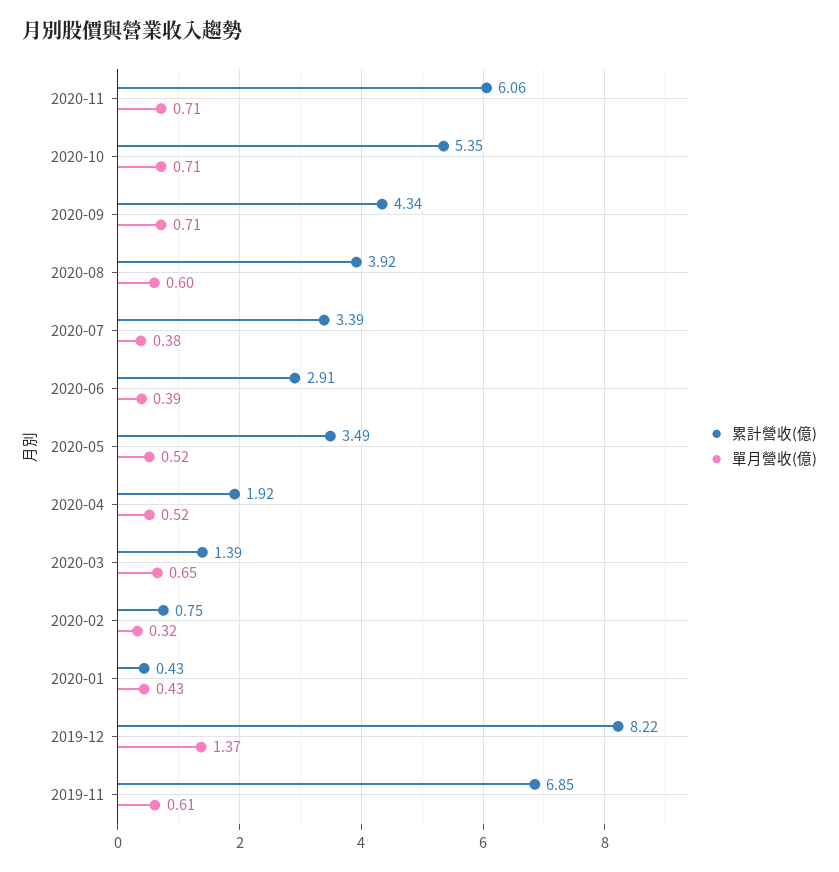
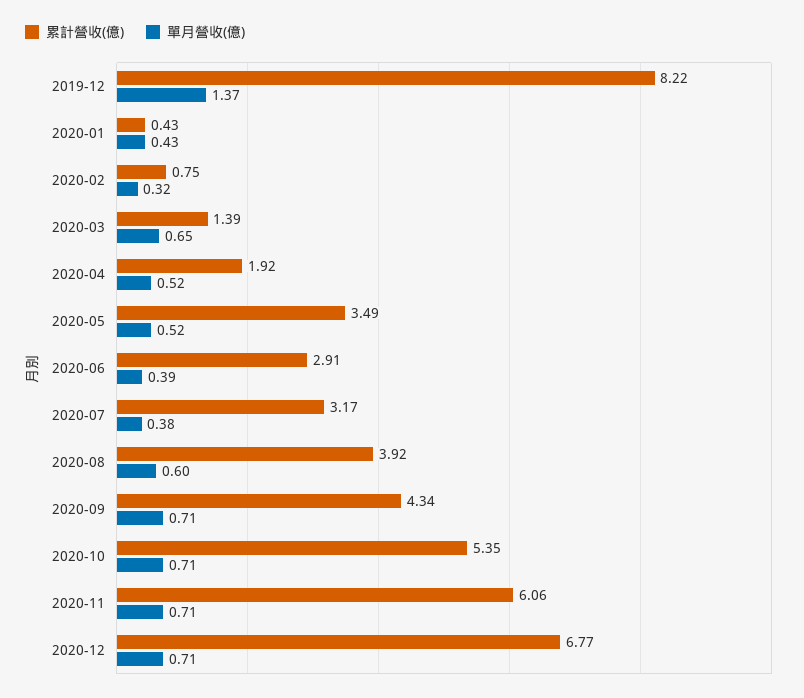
累計營收(億), 2020-07: 3.39 -> 3.17
累計營收(億), 2019-11: 6.85 -> none
單月營收(億), 2019-11: 0.61 -> none
累計營收(億), 2020-12: none -> 6.77
單月營收(億), 2020-12: none -> 0.71

